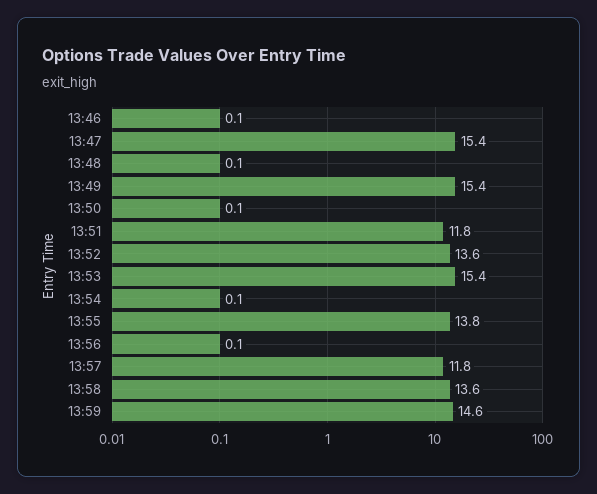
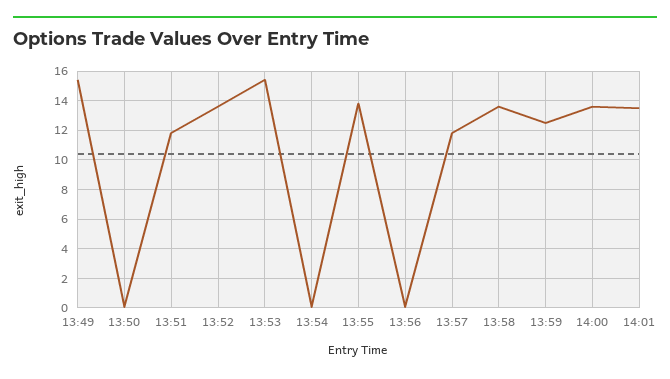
13:46: 0.1 -> none
13:47: 15.4 -> none
13:48: 0.1 -> none
13:59: 14.6 -> 12.5
14:00: none -> 13.5
14:01: none -> 13.5

